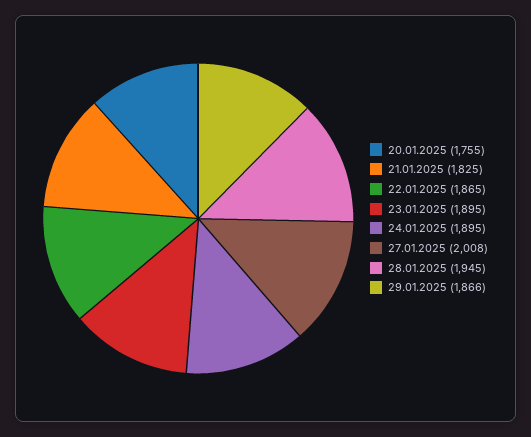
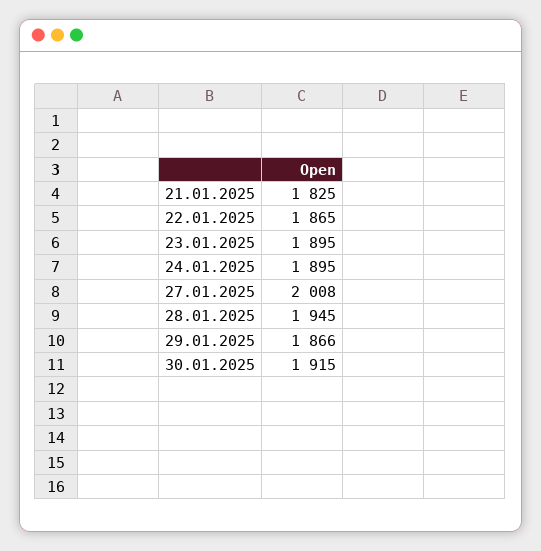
20.01.2025: 1755 -> none
30.01.2025: none -> 1915

